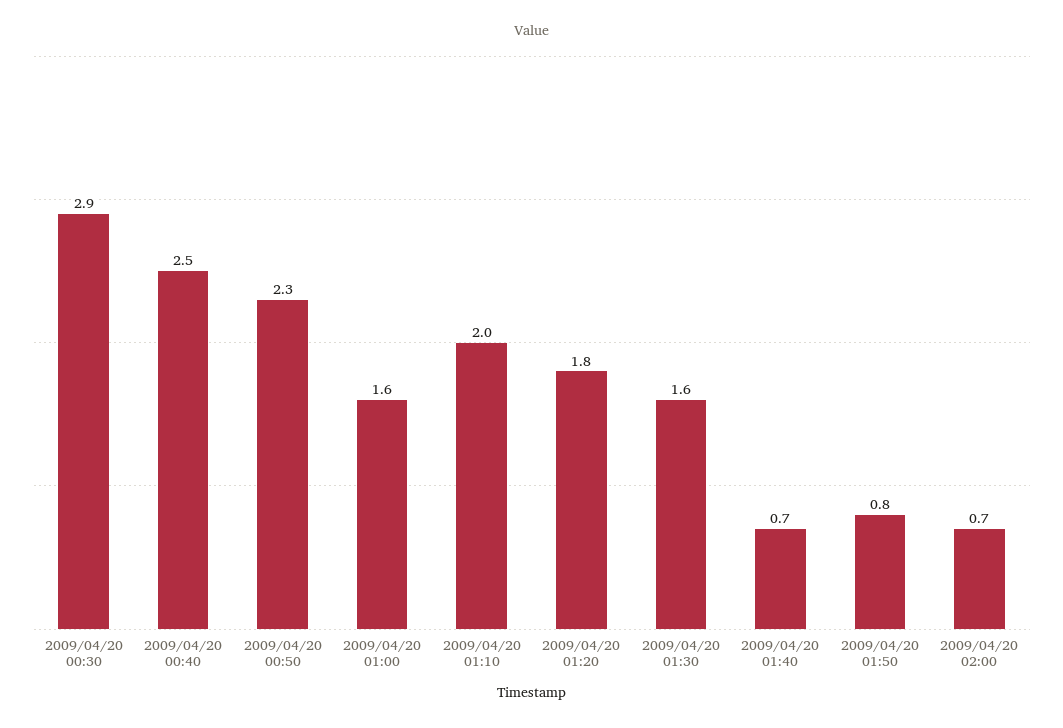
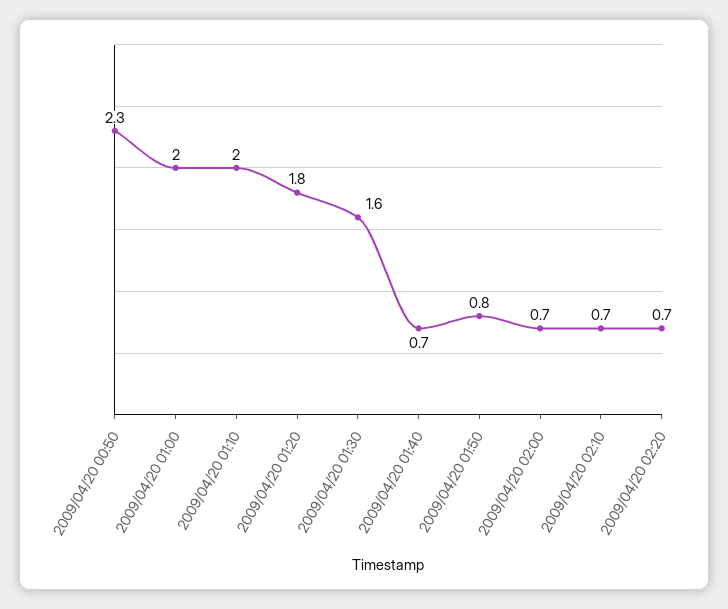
2009/04/20 00:30: 2.9 -> none
2009/04/20 00:40: 2.5 -> none
2009/04/20 01:00: 1.6 -> 2
2009/04/20 02:10: none -> 0.7
2009/04/20 02:20: none -> 0.7

